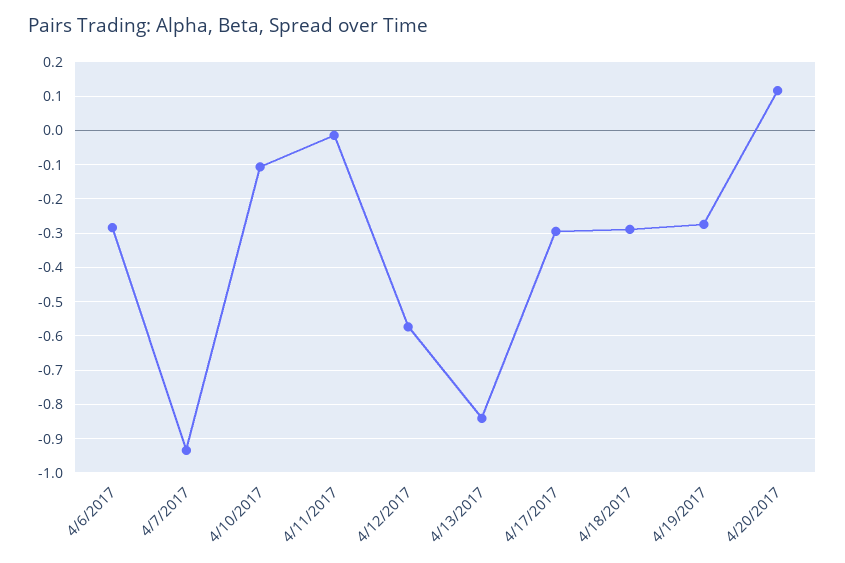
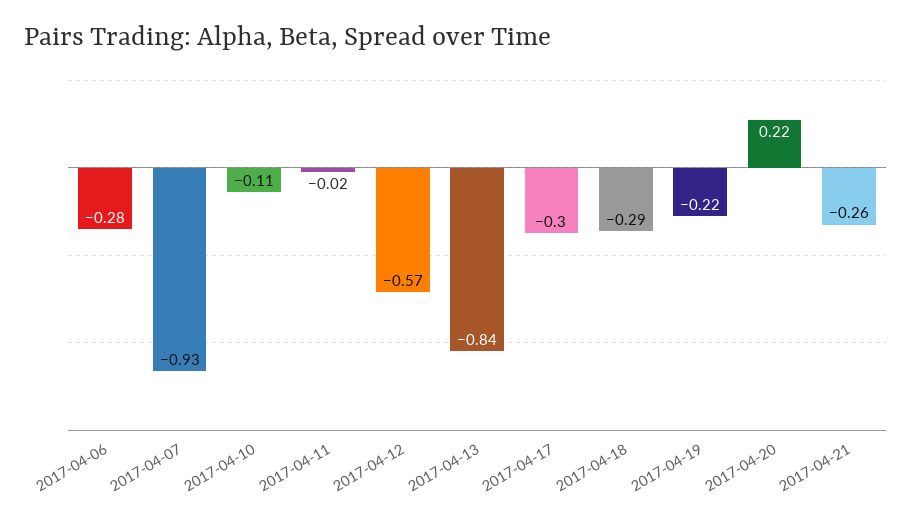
4/19/2017: -0.28 -> -0.22
4/20/2017: 0.12 -> 0.22
2017-04-21: none -> -0.26

